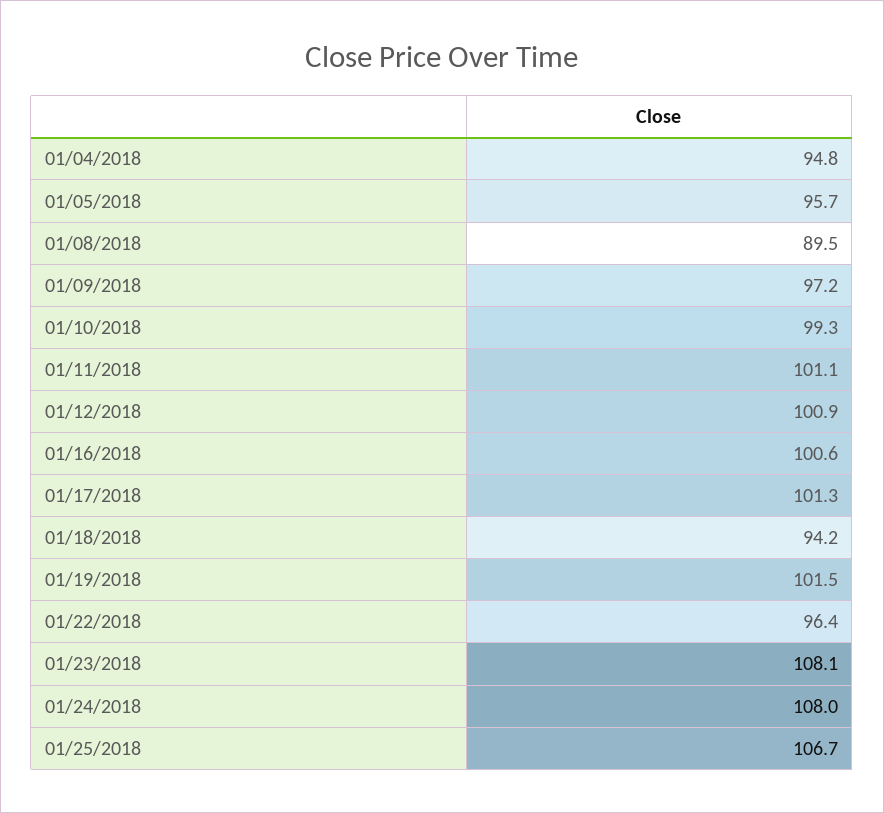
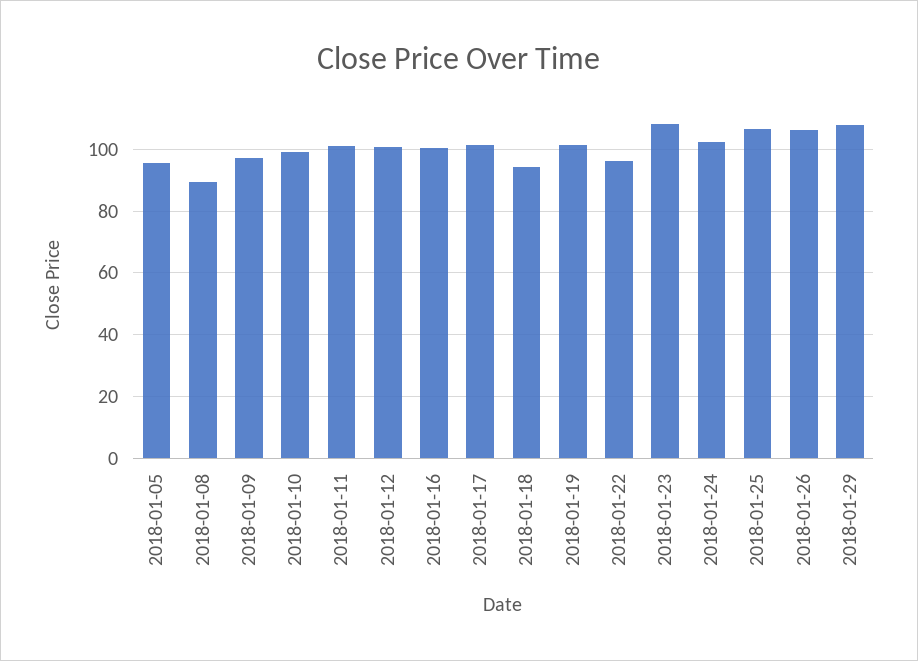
01/04/2018: 94.8 -> none
01/24/2018: 108 -> 102
2018-01-26: none -> 106
2018-01-29: none -> 108

